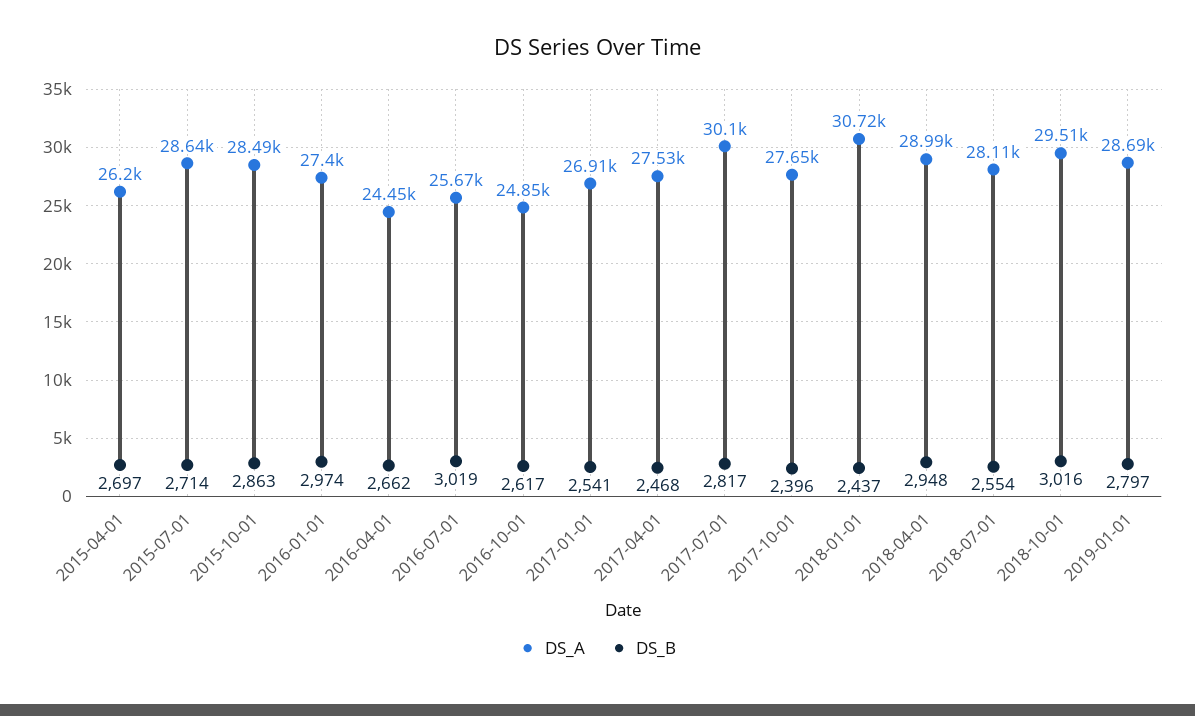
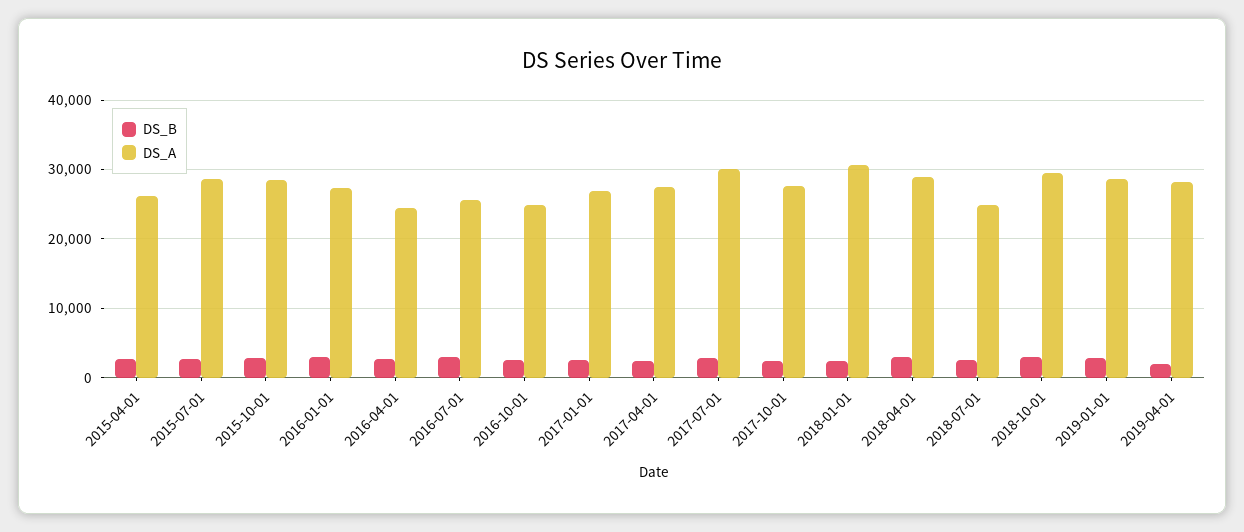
DS_A, 2018-07-01: 28110 -> 25000
DS_B, 2019-04-01: none -> 2000
DS_A, 2019-04-01: none -> 28000

